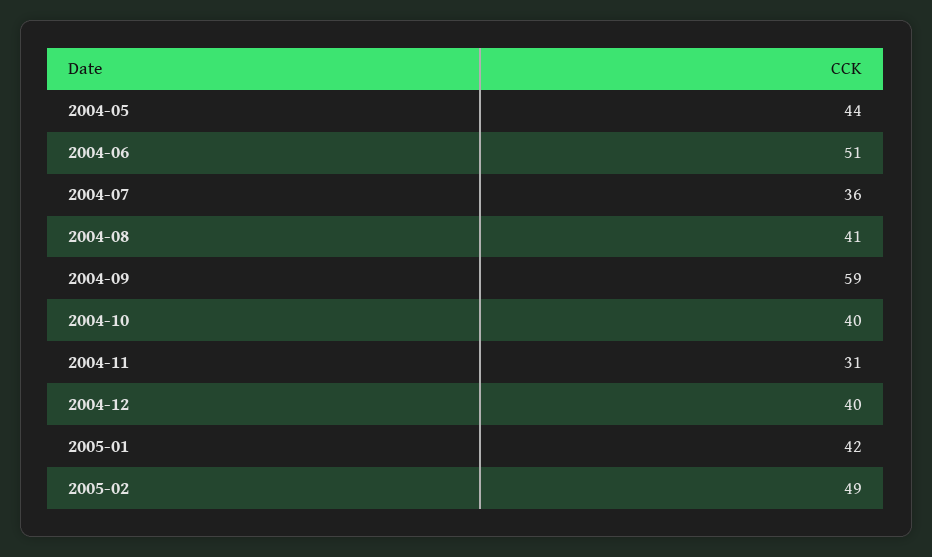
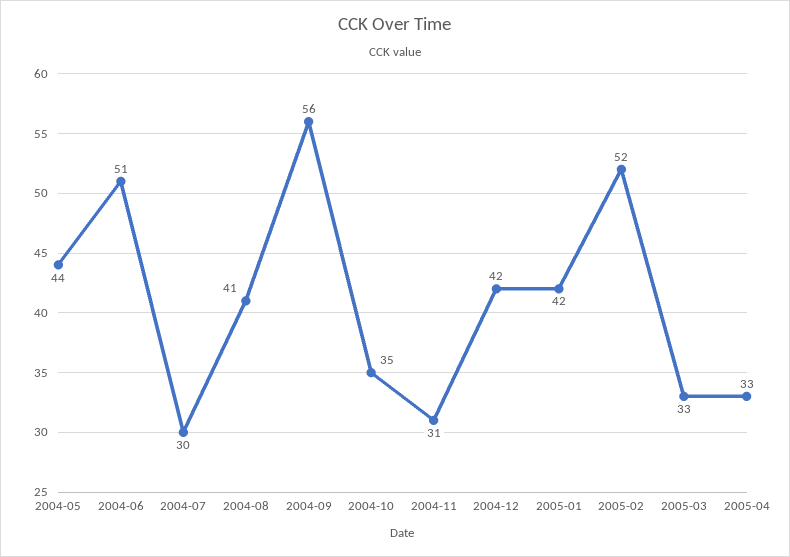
2004-07: 36 -> 30
2004-09: 59 -> 56
2004-10: 40 -> 35
2004-12: 40 -> 42
2005-02: 49 -> 52
2005-03: none -> 33
2005-04: none -> 33

